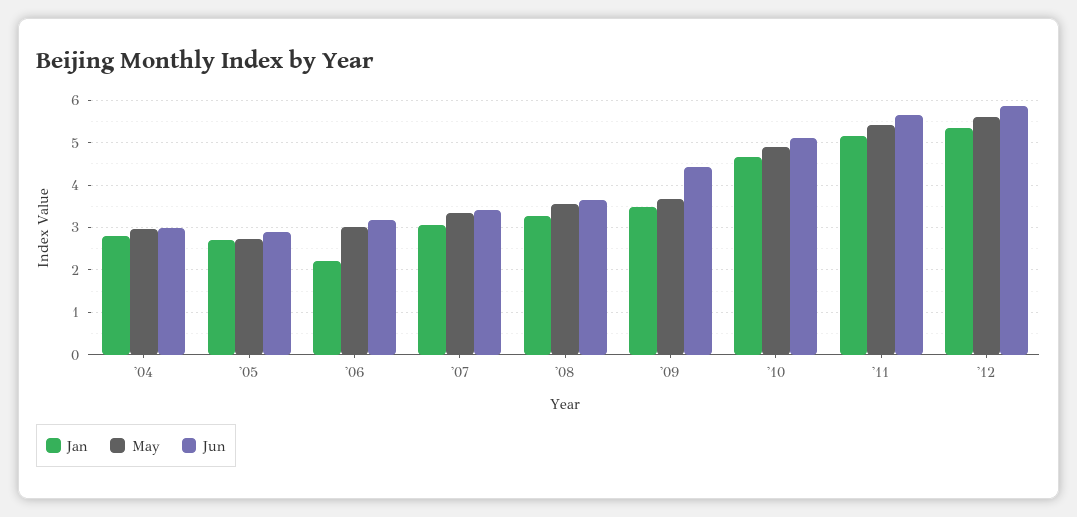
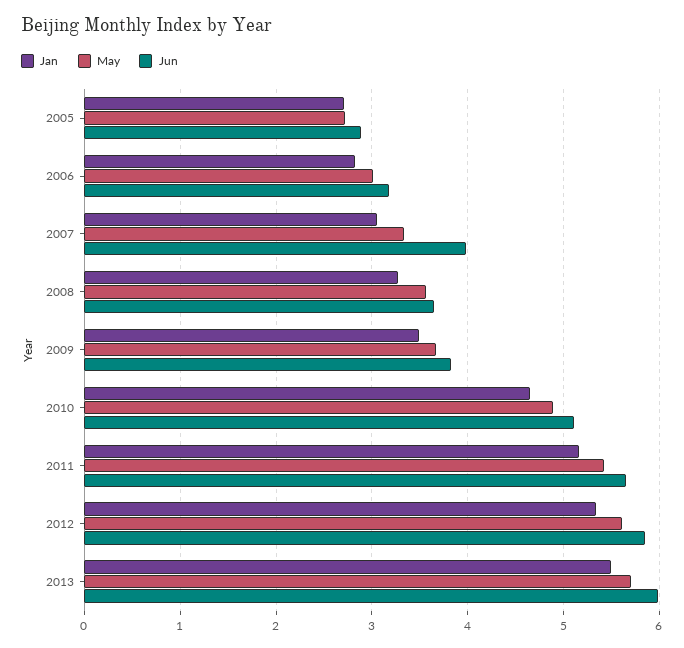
Jan, '04: 2.8 -> none
May, '04: 3 -> none
Jun, '04: 3 -> none
Jan, '06: 2.2 -> 2.8
Jun, '07: 3.4 -> 4
Jun, '09: 4.4 -> 3.8
Jan, 2013: none -> 5.5
May, 2013: none -> 5.7
Jun, 2013: none -> 6

